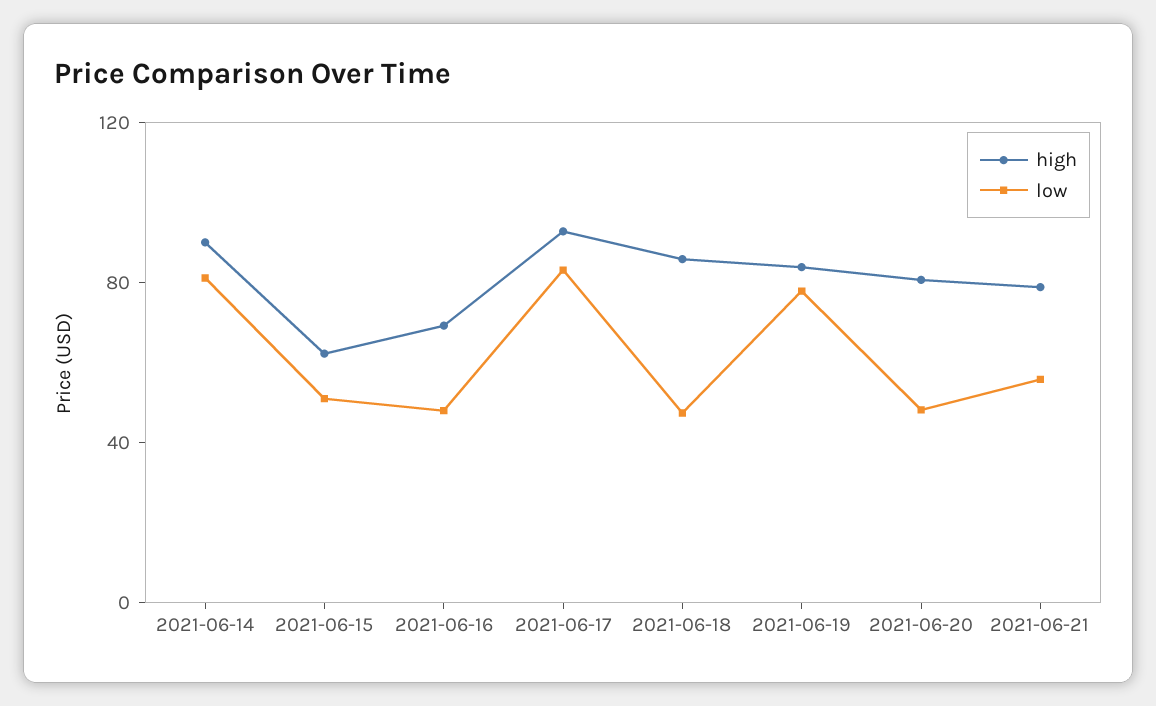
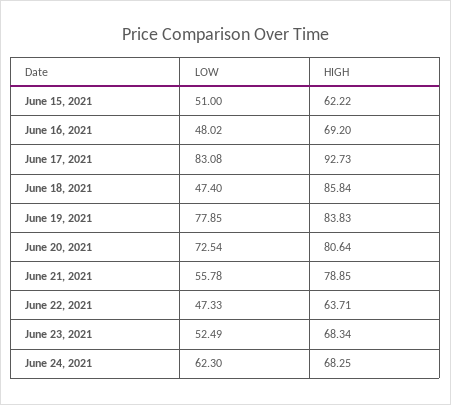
high, 2021-06-14: 90 -> none
low, 2021-06-14: 80 -> none
low, 2021-06-20: 50 -> 72.54
low, June 22, 2021: none -> 47.33
high, June 22, 2021: none -> 63.71
low, June 23, 2021: none -> 52.49
high, June 23, 2021: none -> 68.34
low, June 24, 2021: none -> 62.3
high, June 24, 2021: none -> 68.25

